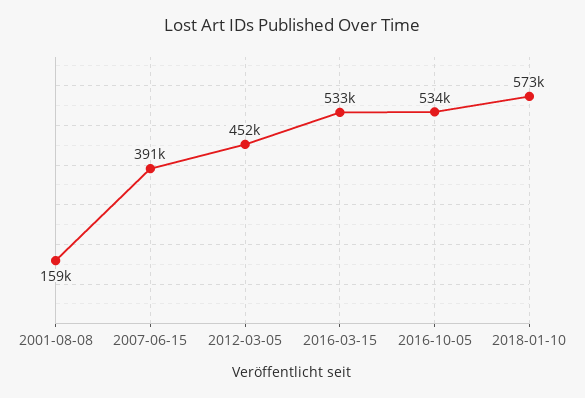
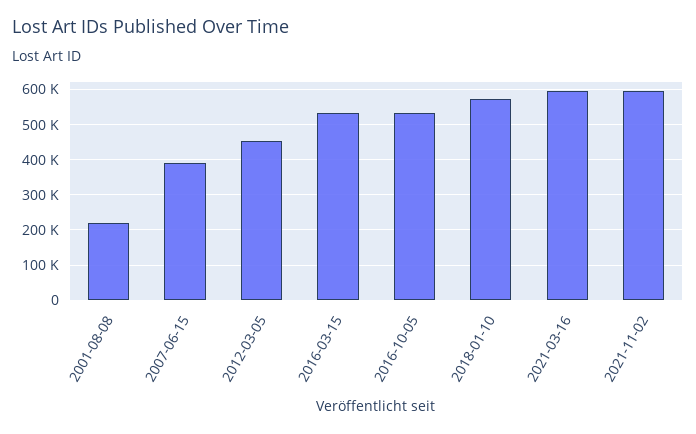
2001-08-08: 159000 -> 220000
2021-03-16: none -> 600000
2021-11-02: none -> 600000

